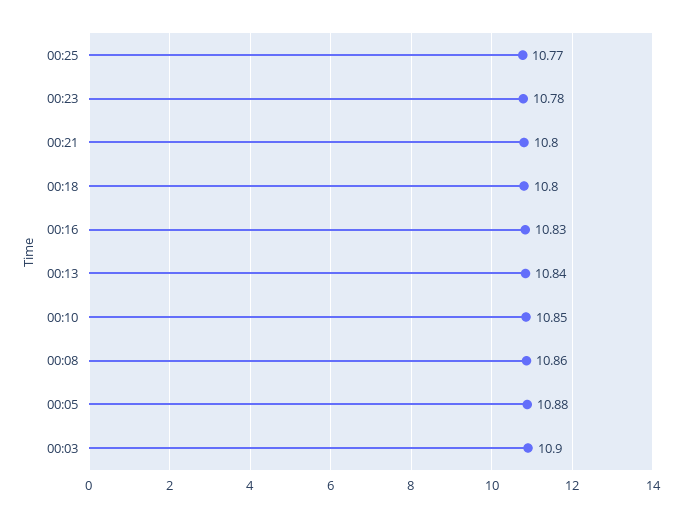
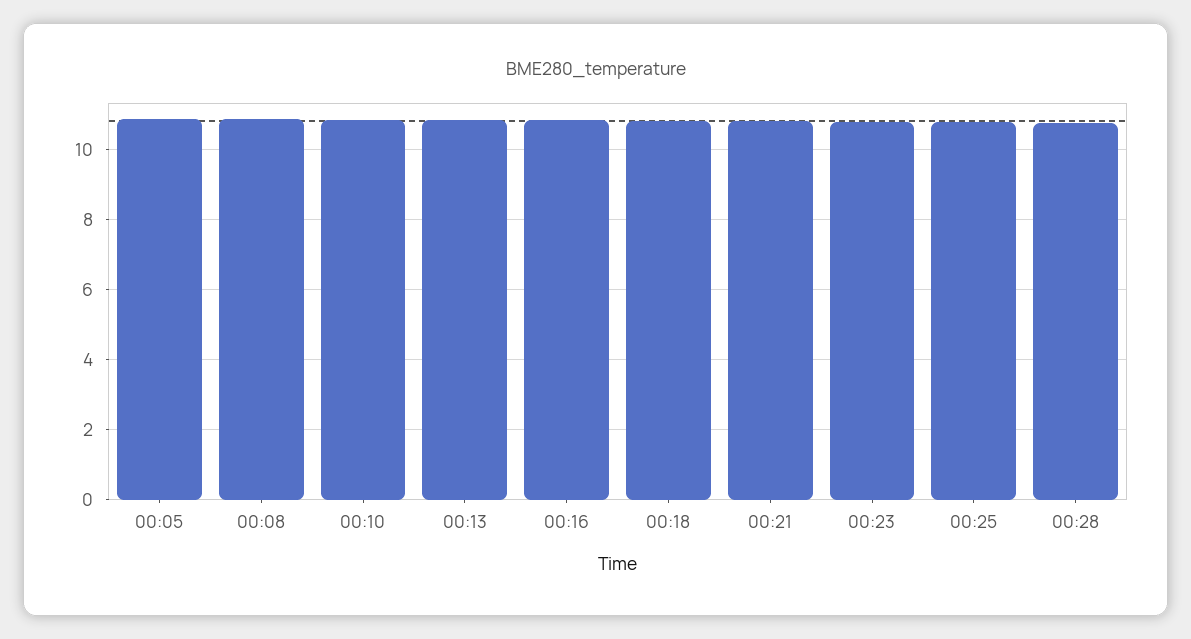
00:03: 10.9 -> none
00:28: none -> 10.8

